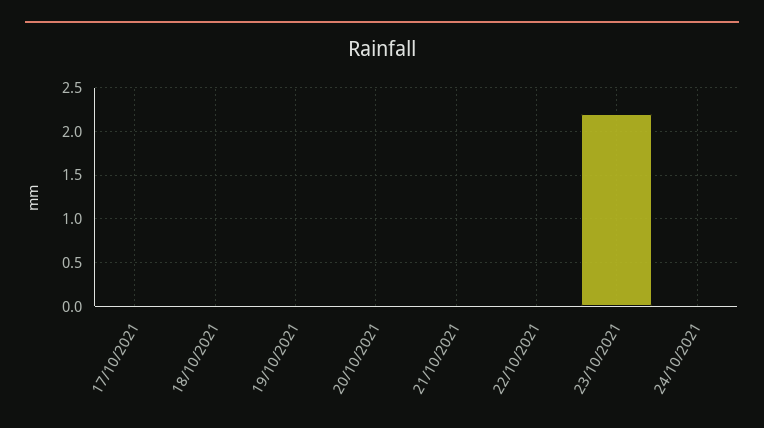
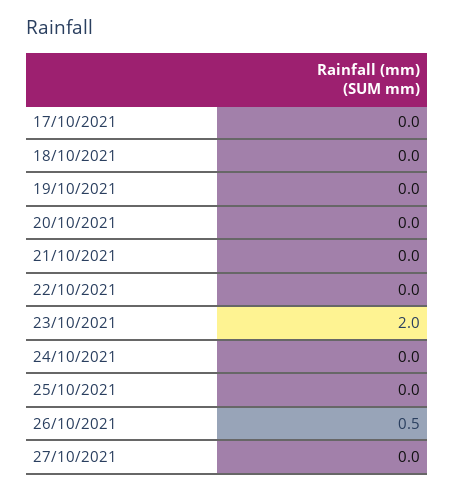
23/10/2021: 2.2 -> 2
25/10/2021: none -> 0
26/10/2021: none -> 0.5
27/10/2021: none -> 0

